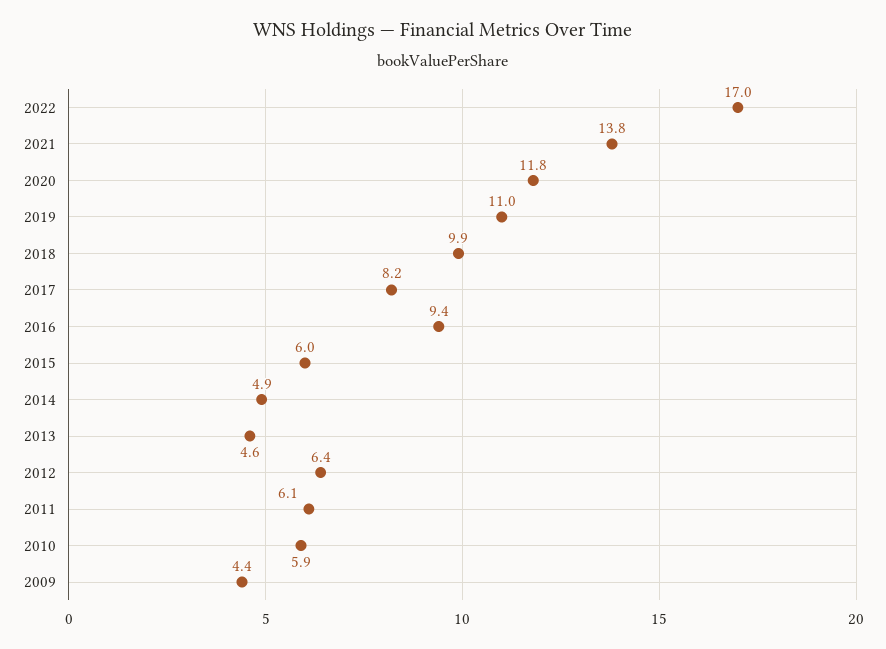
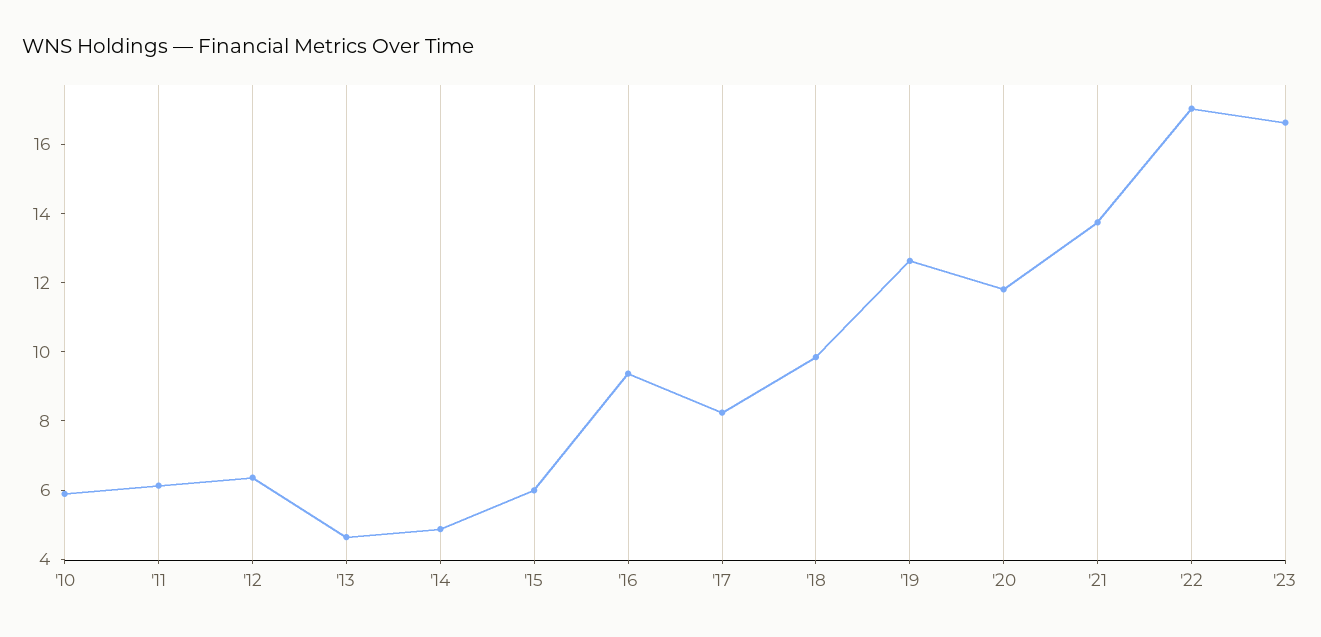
2019: 11 -> 12.5
2009: 4.4 -> none
'23: none -> 16.5

